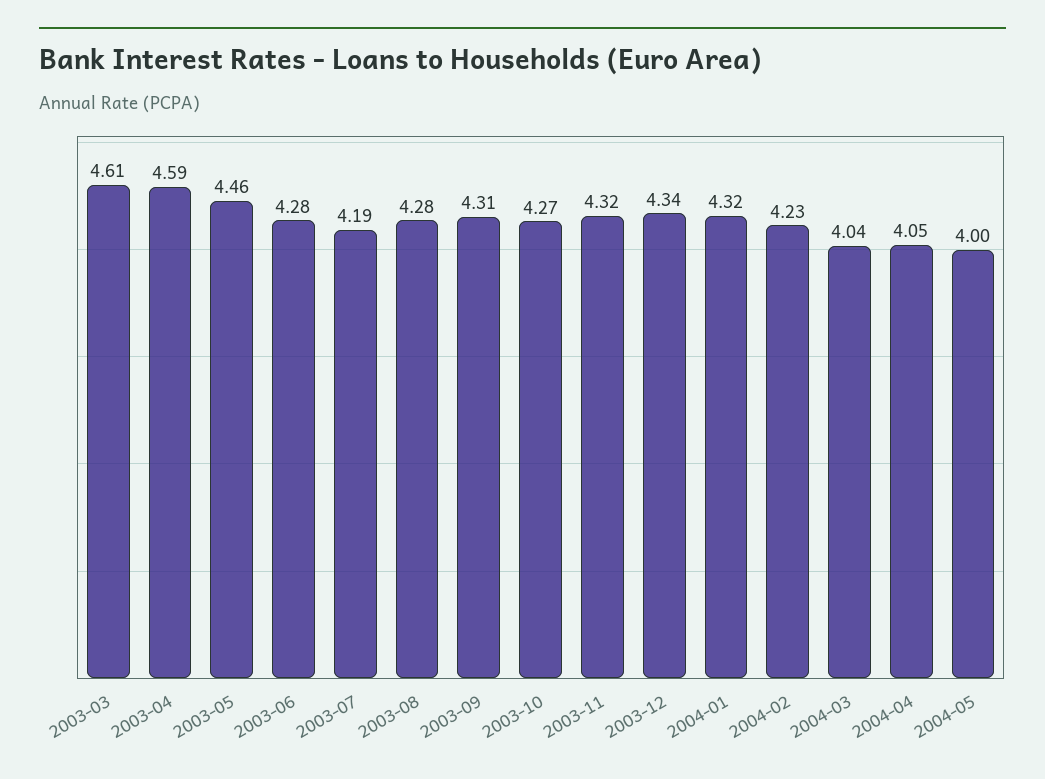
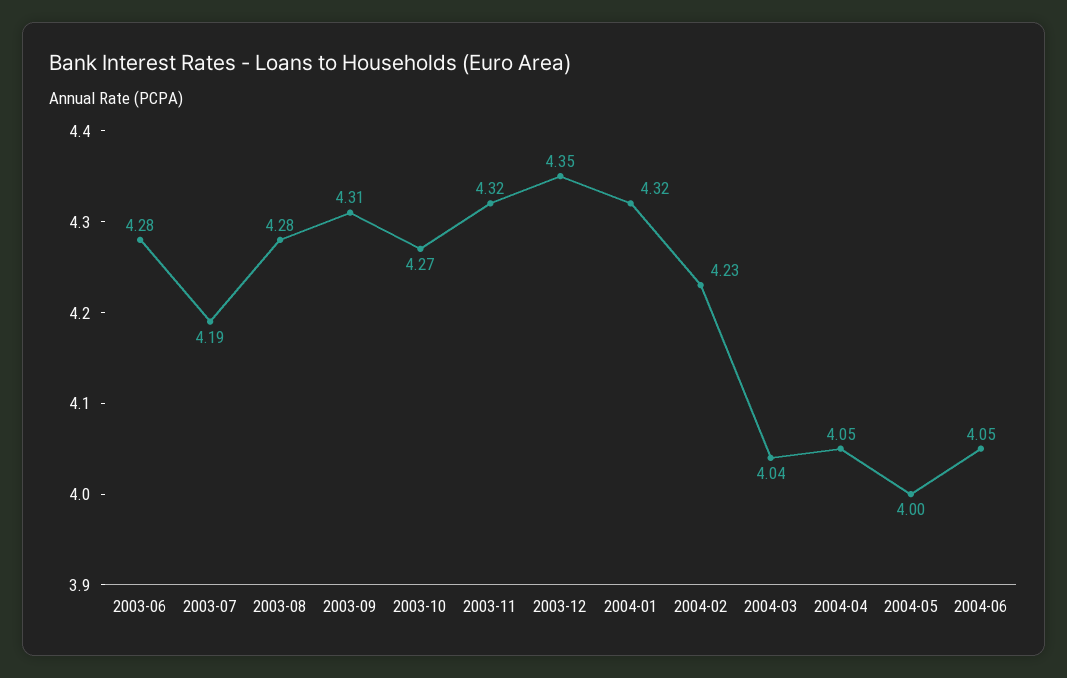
2003-03: 4.61 -> none
2003-04: 4.59 -> none
2003-05: 4.46 -> none
2003-12: 4.34 -> 4.35
2004-06: none -> 4.05

